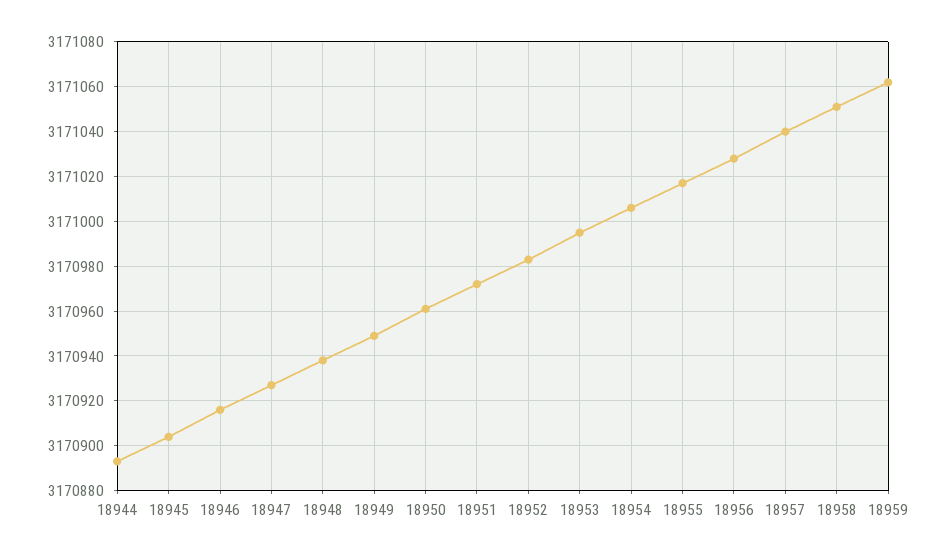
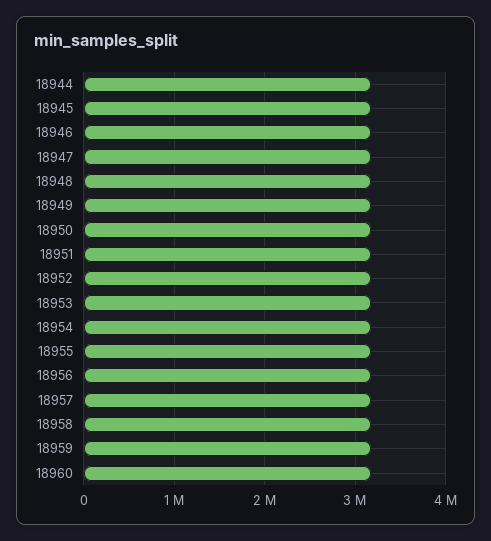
18960: none -> 3200000

